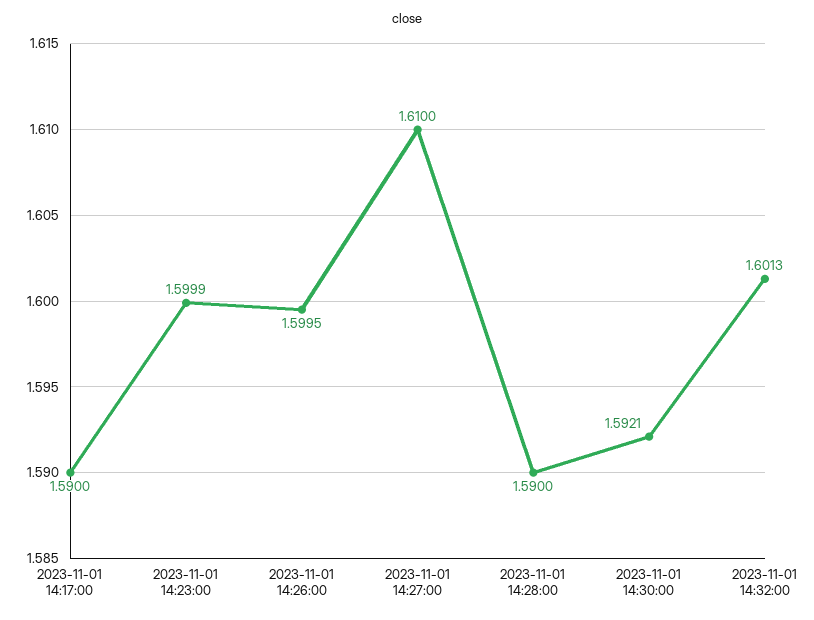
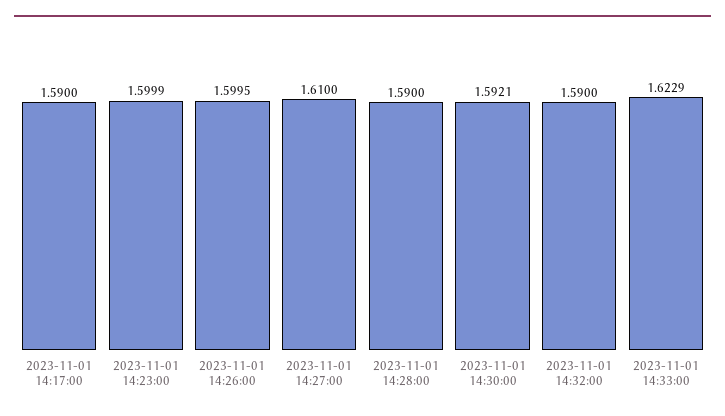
2023-11-01 14:32:00: 1.6013 -> 1.59
2023-11-01 14:33:00: none -> 1.6229

